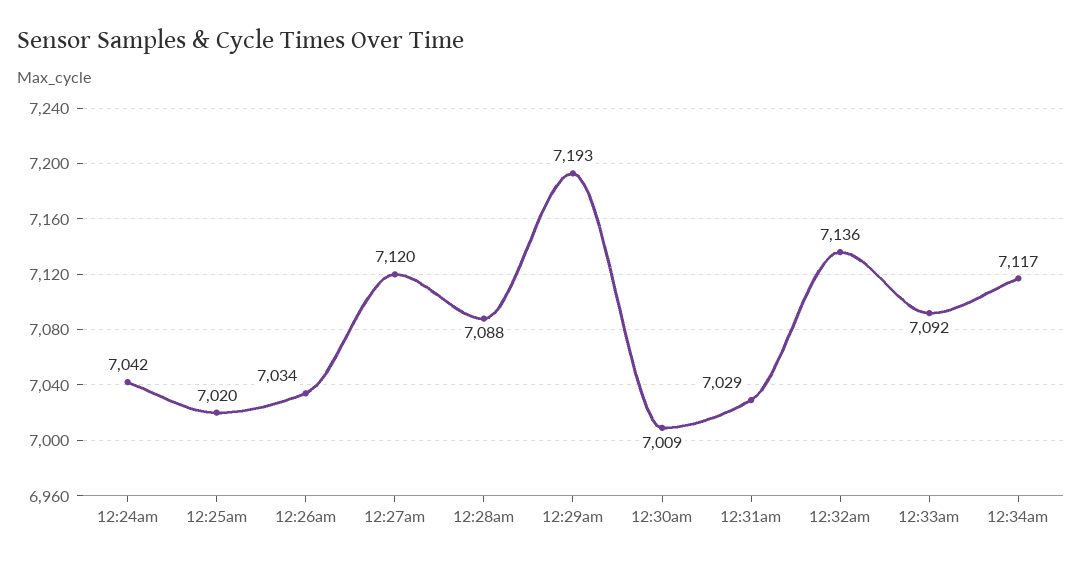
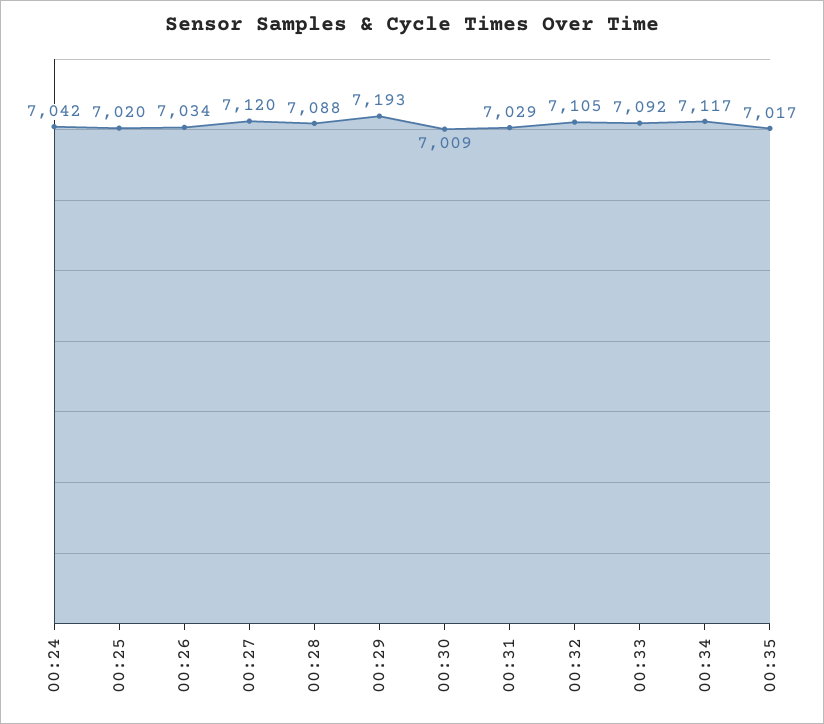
12:32am: 7136 -> 7105
00:35: none -> 7017

